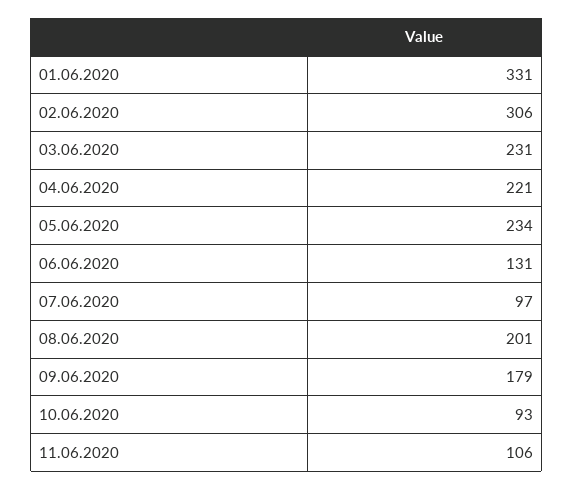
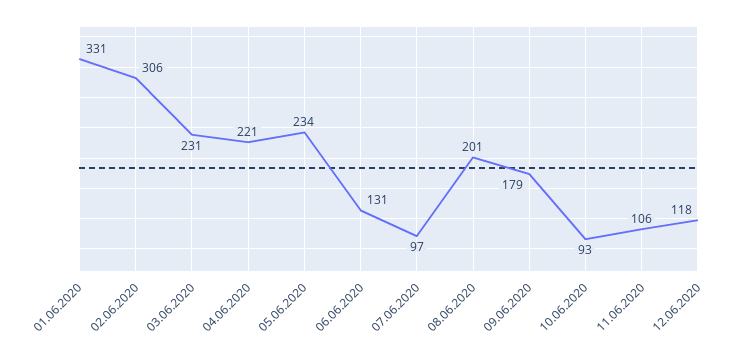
12.06.2020: none -> 118

